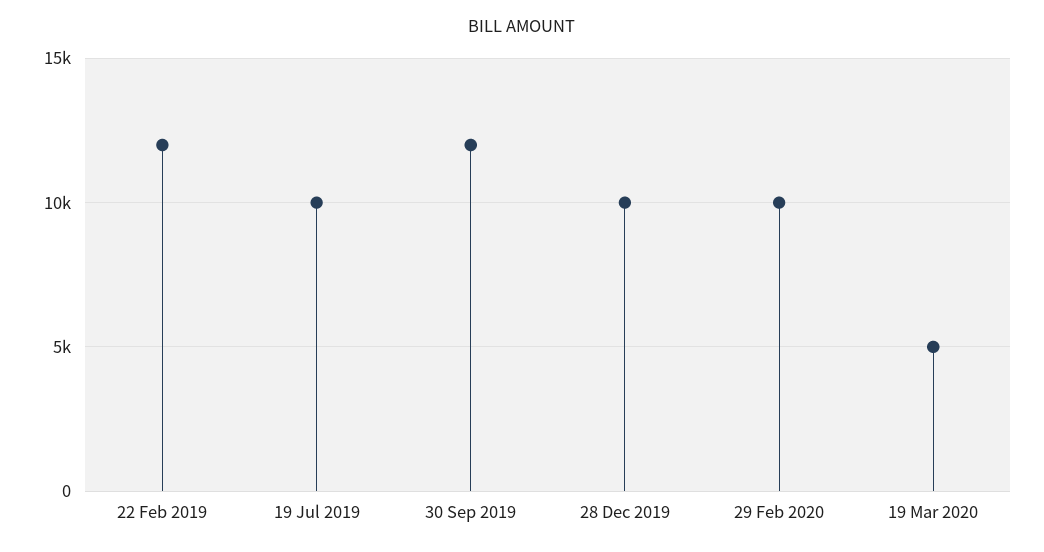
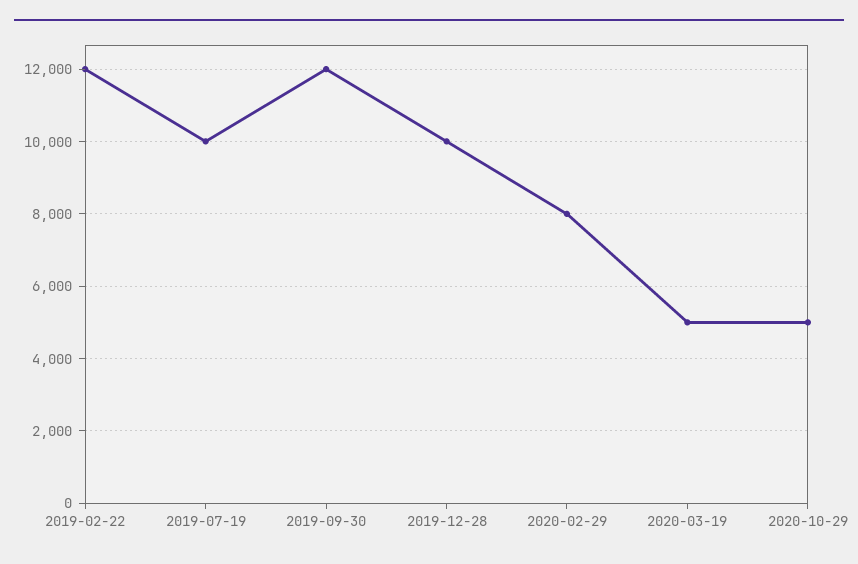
29 Feb 2020: 10000 -> 8000
2020-10-29: none -> 5000

